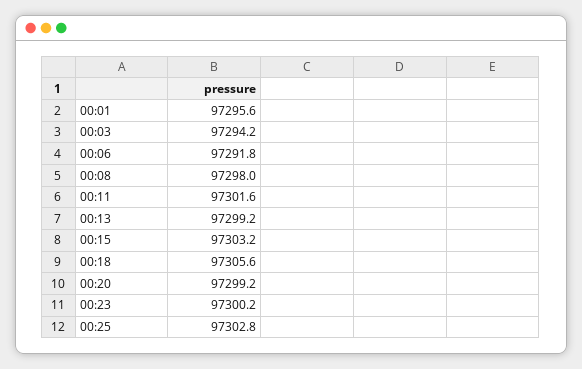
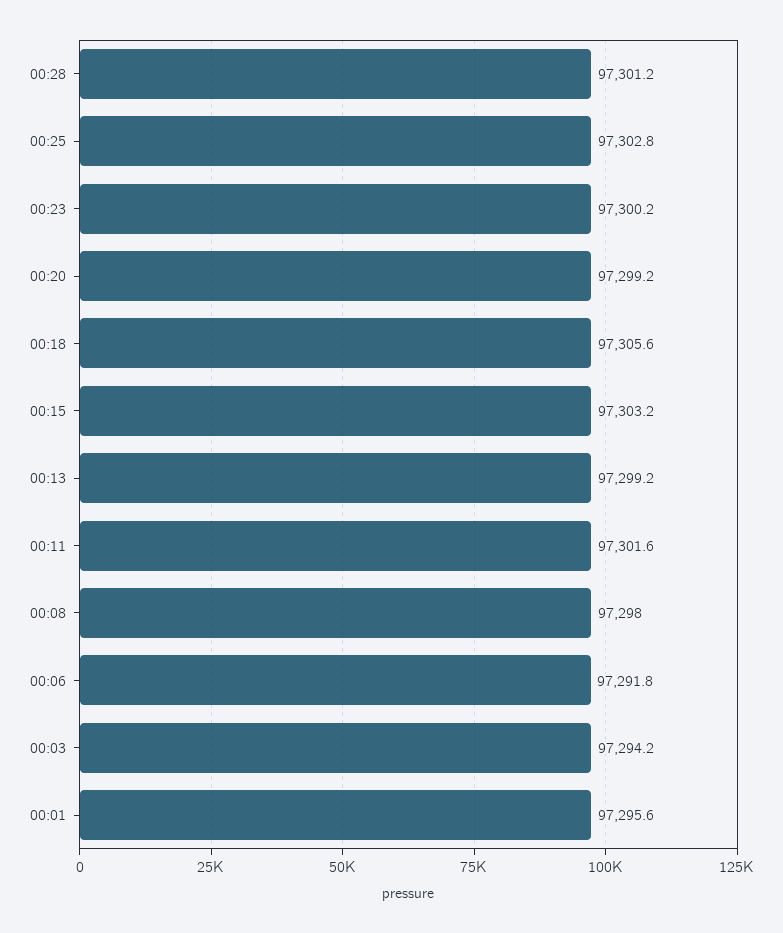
00:28: none -> 97301.2

